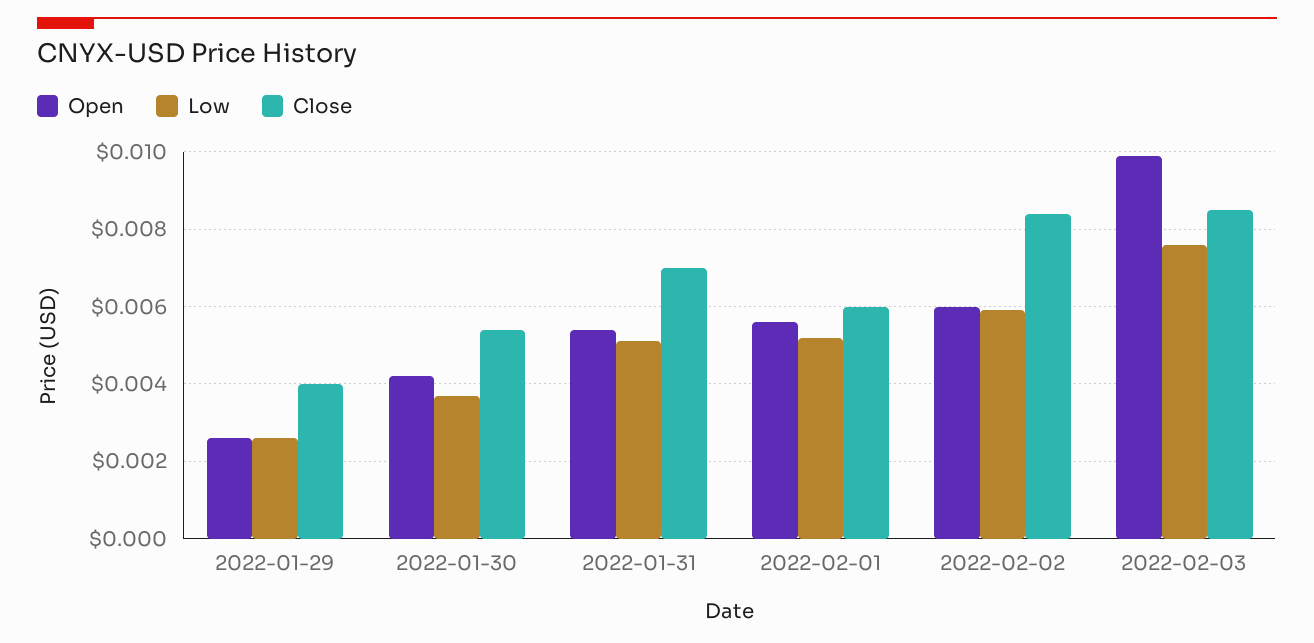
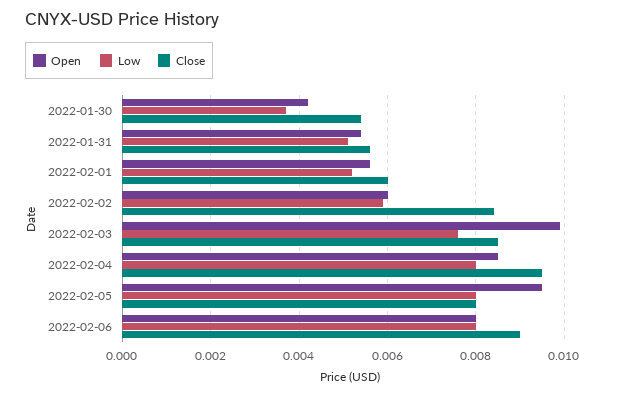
Open, 2022-01-29: 0.0025 -> none
Low, 2022-01-29: 0.0025 -> none
Close, 2022-01-29: 0.004 -> none
Close, 2022-01-31: 0.007 -> 0.0055
Open, 2022-02-04: none -> 0.0085
Low, 2022-02-04: none -> 0.008
Close, 2022-02-04: none -> 0.0095
Open, 2022-02-05: none -> 0.0095
Low, 2022-02-05: none -> 0.008
Close, 2022-02-05: none -> 0.008
Open, 2022-02-06: none -> 0.008
Low, 2022-02-06: none -> 0.008
Close, 2022-02-06: none -> 0.009

